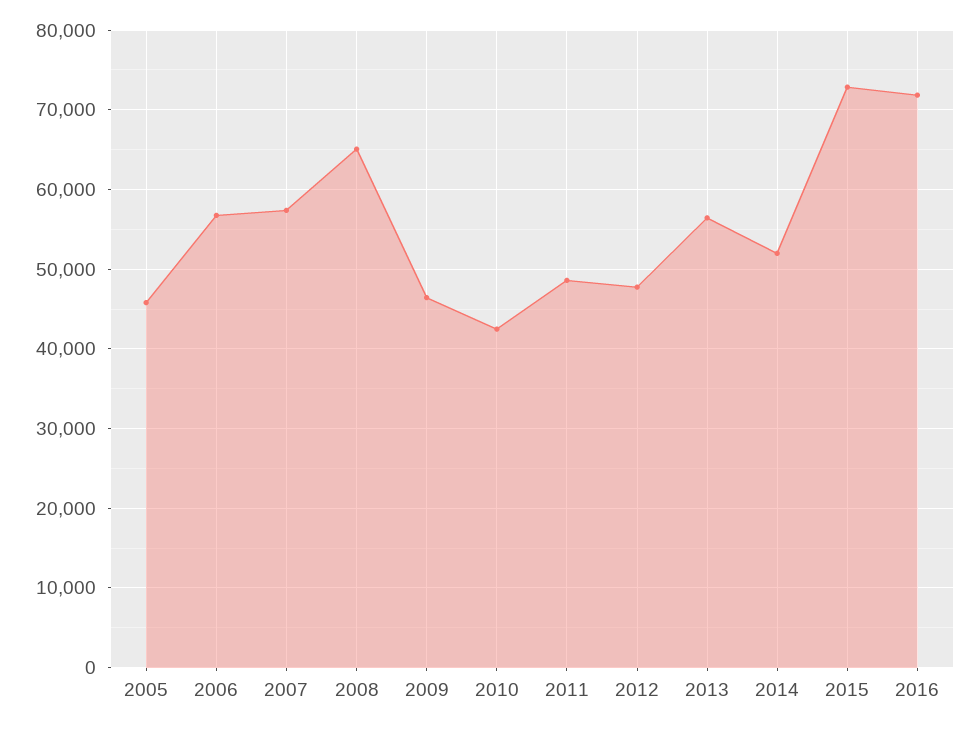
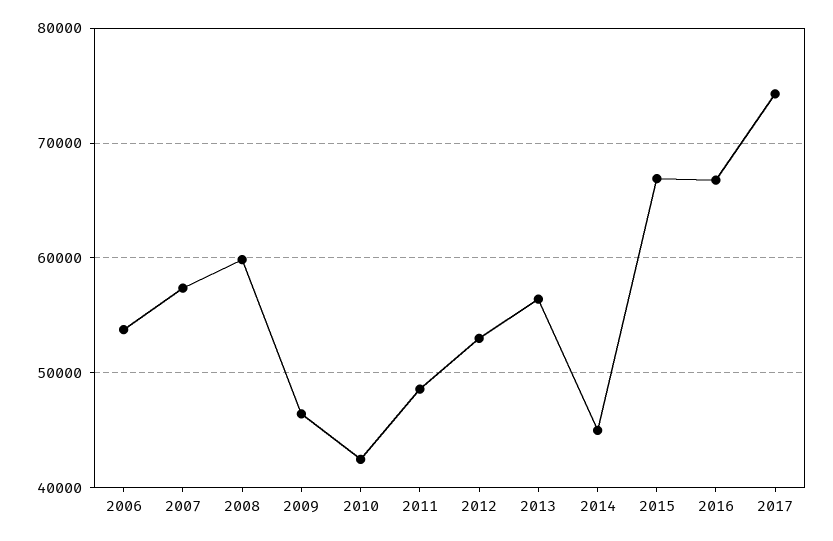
2005: 46000 -> none
2006: 57000 -> 54000
2008: 65000 -> 60000
2012: 48000 -> 53000
2014: 52000 -> 45000
2015: 73000 -> 67000
2016: 72000 -> 67000
2017: none -> 74000

